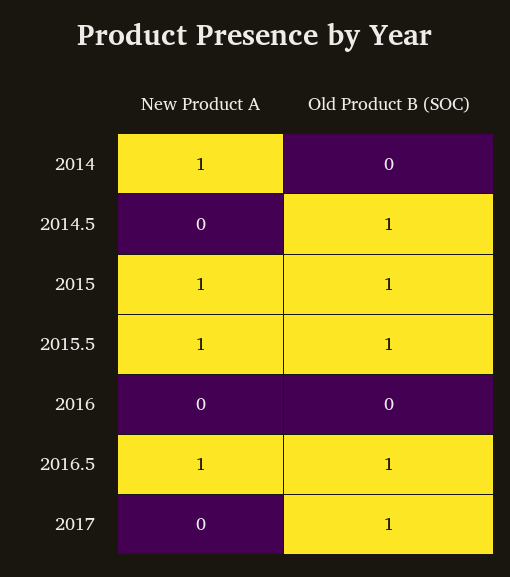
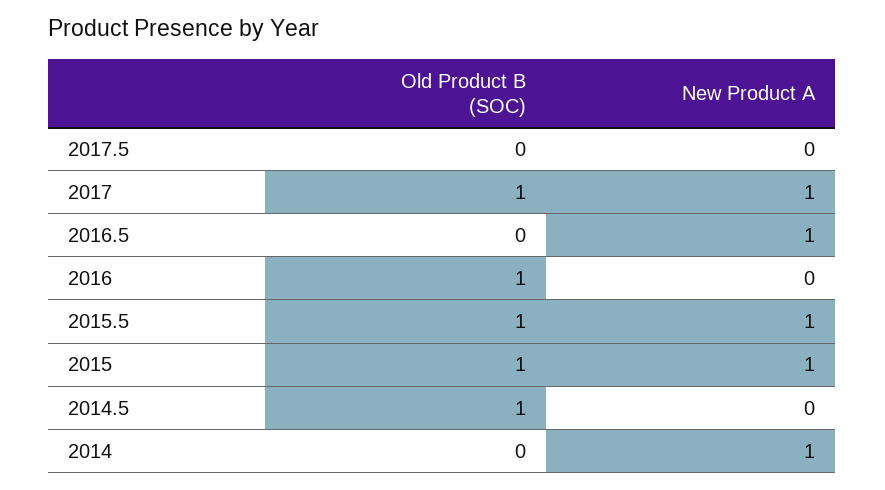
Old Product B (SOC), 2016: 0 -> 1
Old Product B (SOC), 2016.5: 1 -> 0
New Product A, 2017: 0 -> 1
Old Product B (SOC), 2017.5: none -> 0
New Product A, 2017.5: none -> 0

